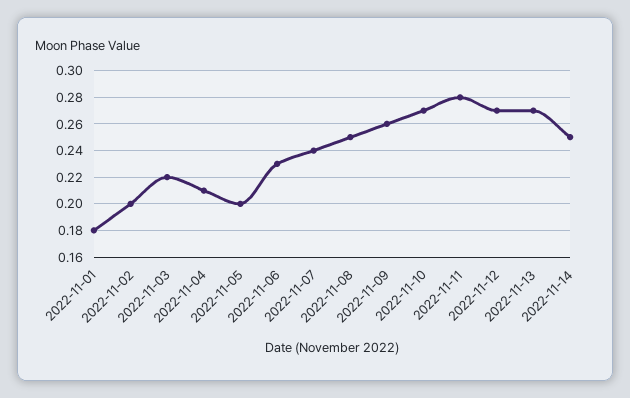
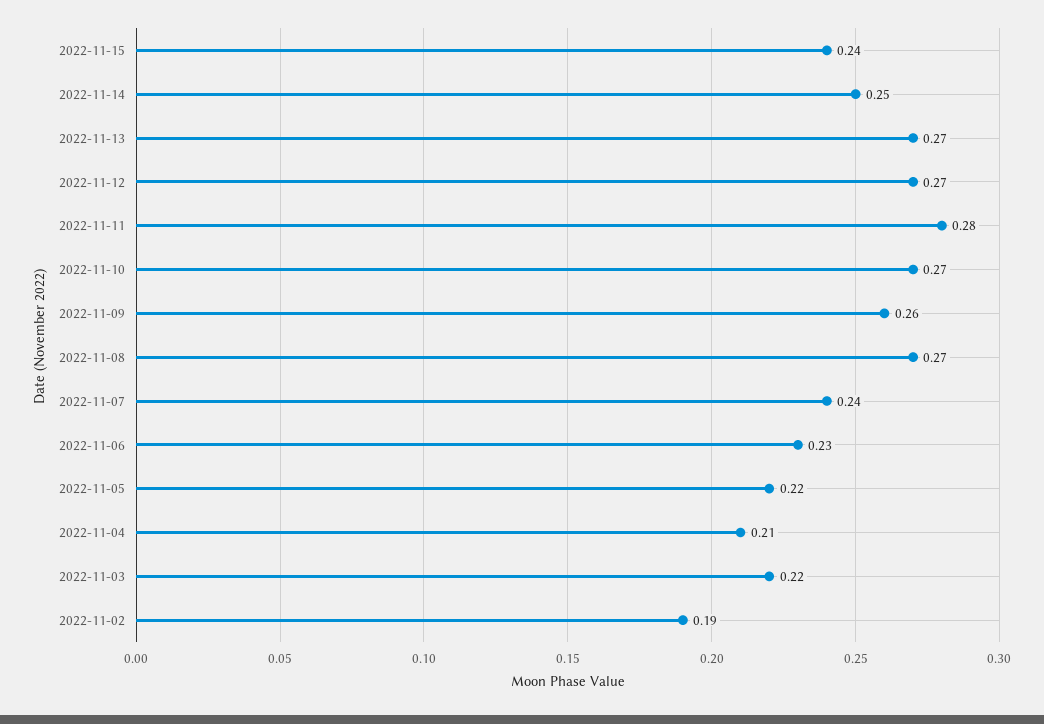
2022-11-01: 0.18 -> none
2022-11-02: 0.2 -> 0.19
2022-11-05: 0.2 -> 0.22
2022-11-08: 0.25 -> 0.27
2022-11-15: none -> 0.24

